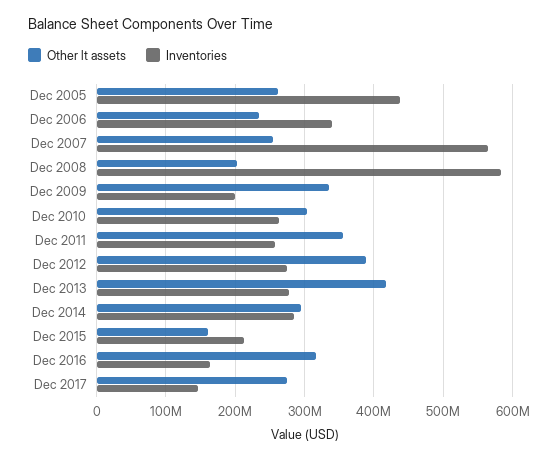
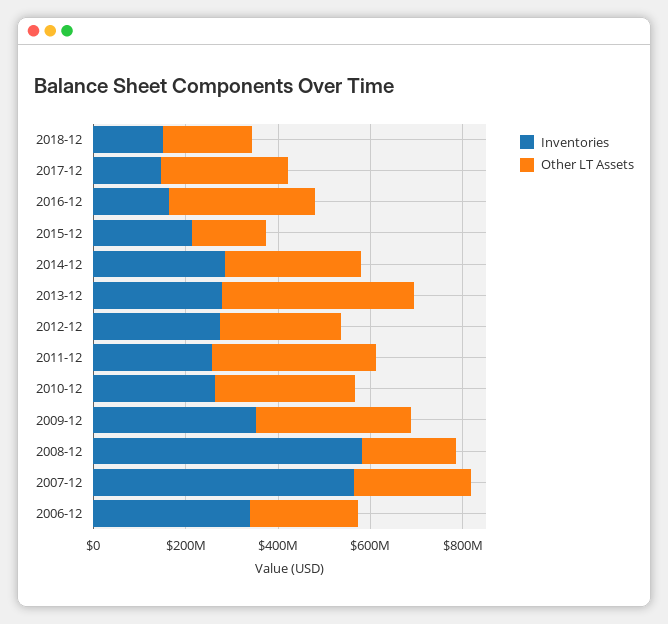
Other lt assets, Dec 2005: 260000000 -> none
Inventories, Dec 2005: 440000000 -> none
Inventories, Dec 2009: 200000000 -> 350000000
Other lt assets, Dec 2012: 390000000 -> 250000000
Inventories, 2018-12: none -> 150000000
Other lt assets, 2018-12: none -> 200000000

